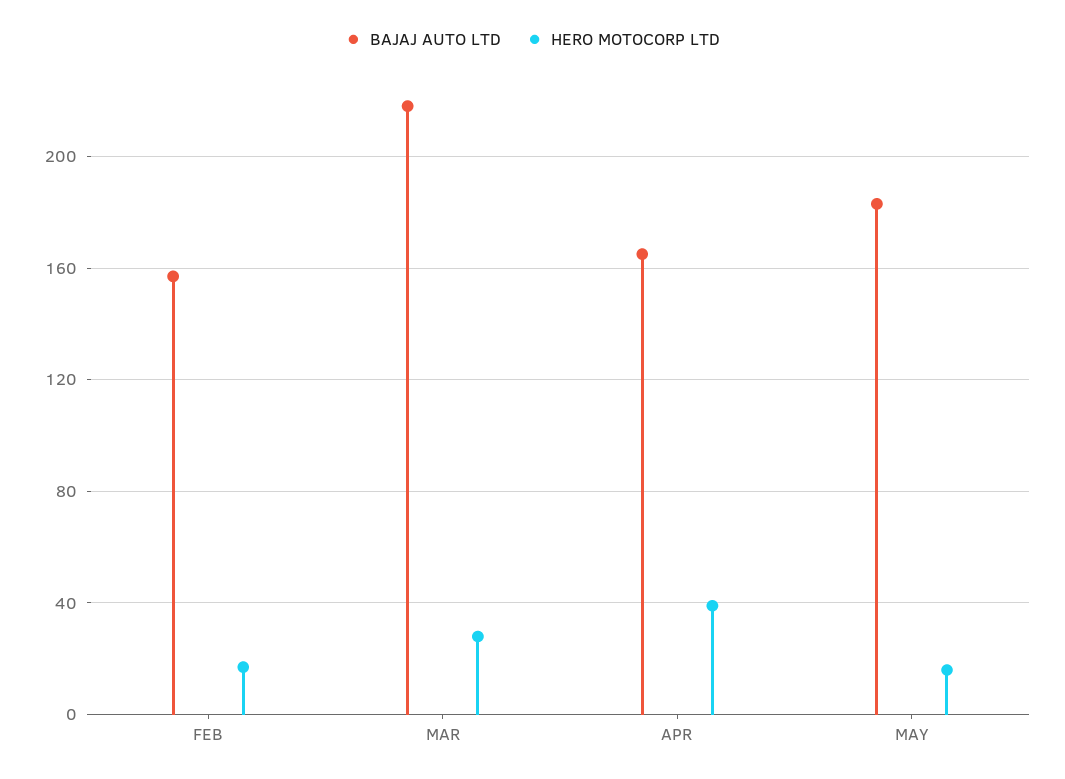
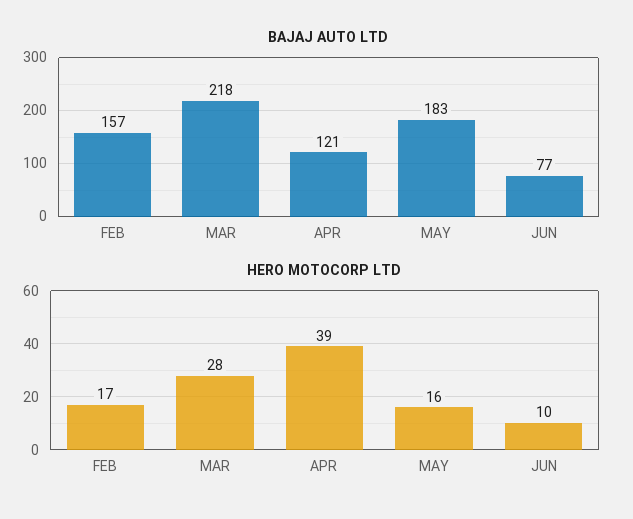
BAJAJ AUTO LTD, APR: 165 -> 121
BAJAJ AUTO LTD, JUN: none -> 77
HERO MOTOCORP LTD, JUN: none -> 10

